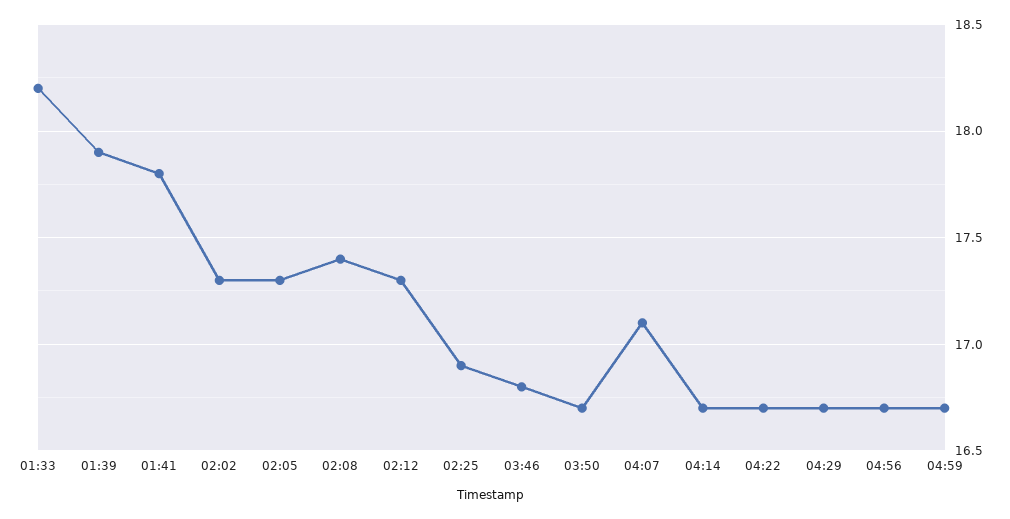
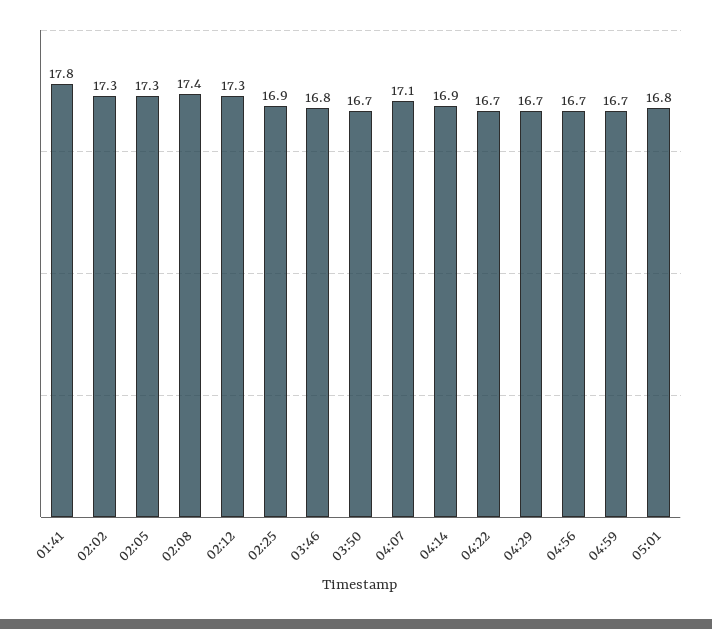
01:33: 18.2 -> none
01:39: 17.9 -> none
04:14: 16.7 -> 16.9
05:01: none -> 16.8

